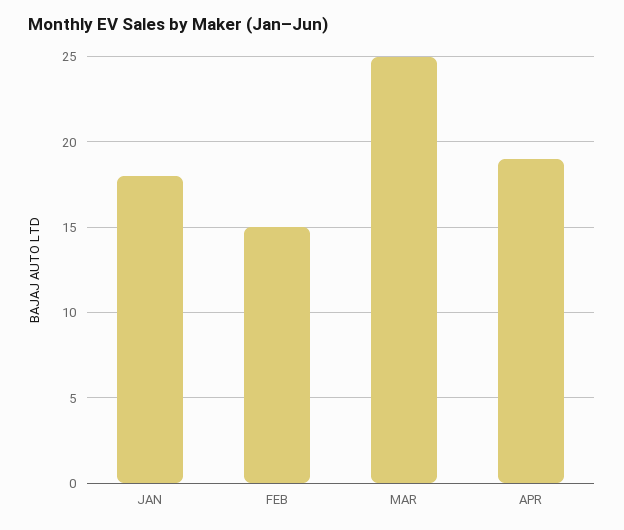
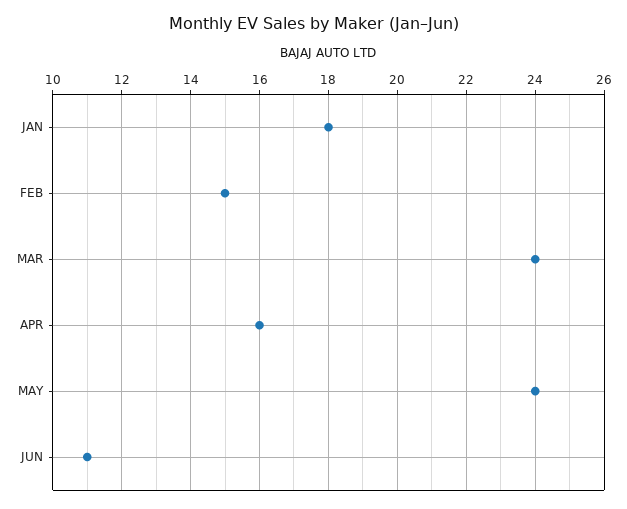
MAR: 25 -> 24
APR: 19 -> 16
MAY: none -> 24
JUN: none -> 11

